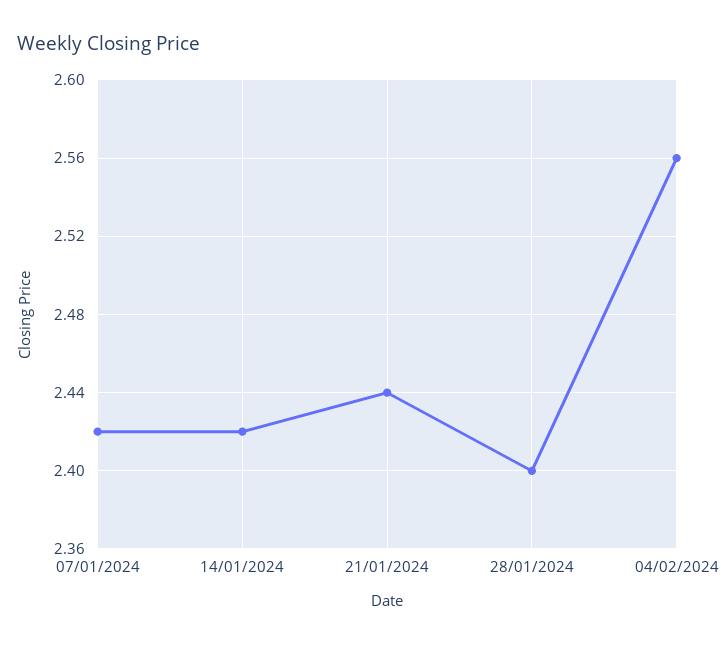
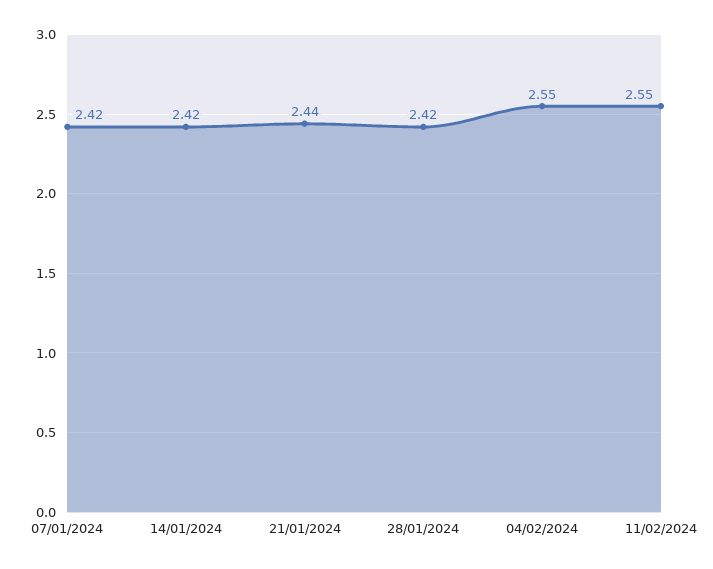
28/01/2024: 2.4 -> 2.42
04/02/2024: 2.56 -> 2.55
11/02/2024: none -> 2.55

